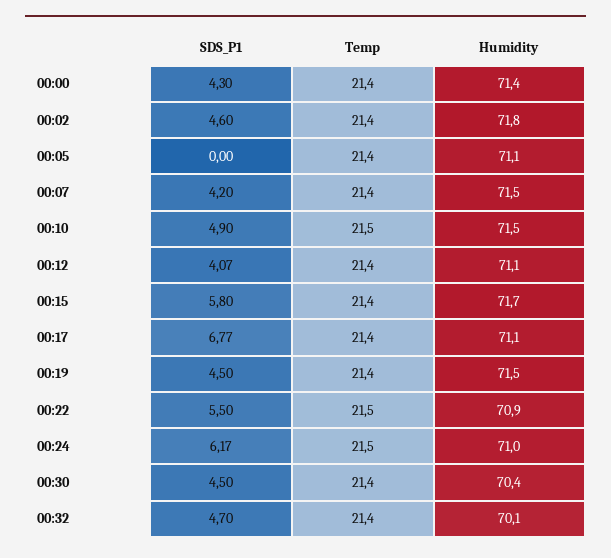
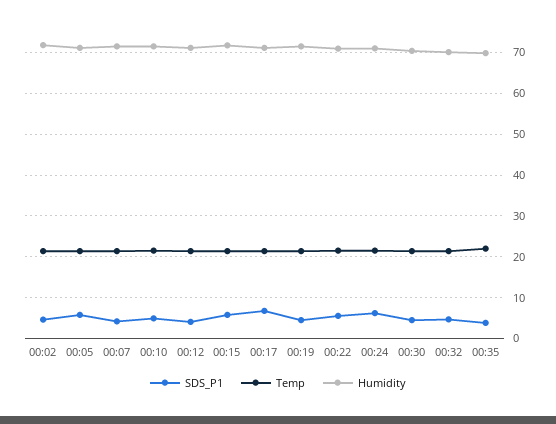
SDS_P1, 00:00: 4.3 -> none
Temp, 00:00: 21.4 -> none
Humidity, 00:00: 71.4 -> none
SDS_P1, 00:05: 0 -> 6
SDS_P1, 00:35: none -> 4
Temp, 00:35: none -> 22
Humidity, 00:35: none -> 70

